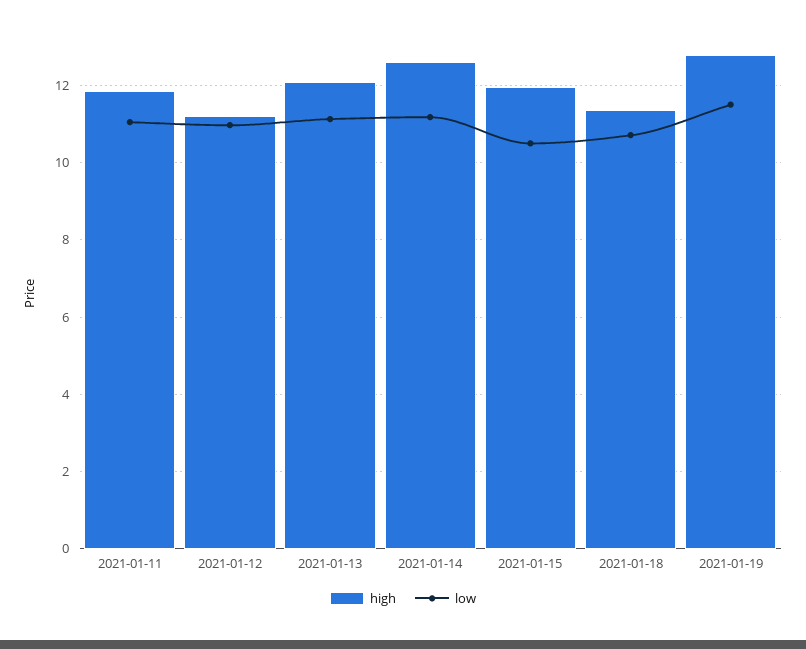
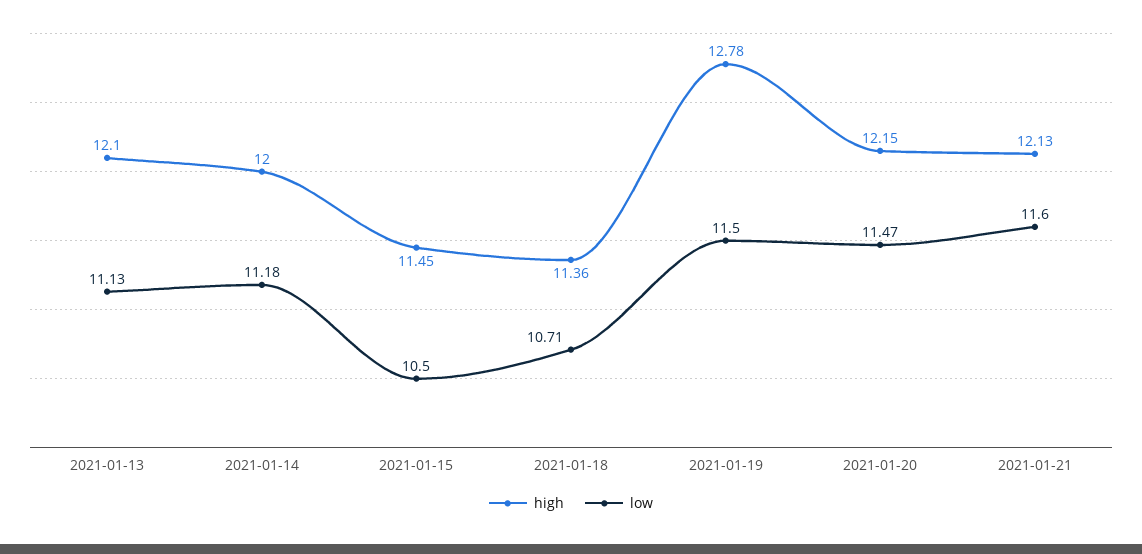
high, 2021-01-11: 11.8 -> none
low, 2021-01-11: 11 -> none
high, 2021-01-12: 11.2 -> none
low, 2021-01-12: 11 -> none
high, 2021-01-14: 12.6 -> 12
high, 2021-01-15: 12 -> 11.45
high, 2021-01-20: none -> 12.15
low, 2021-01-20: none -> 11.47
high, 2021-01-21: none -> 12.13
low, 2021-01-21: none -> 11.6

